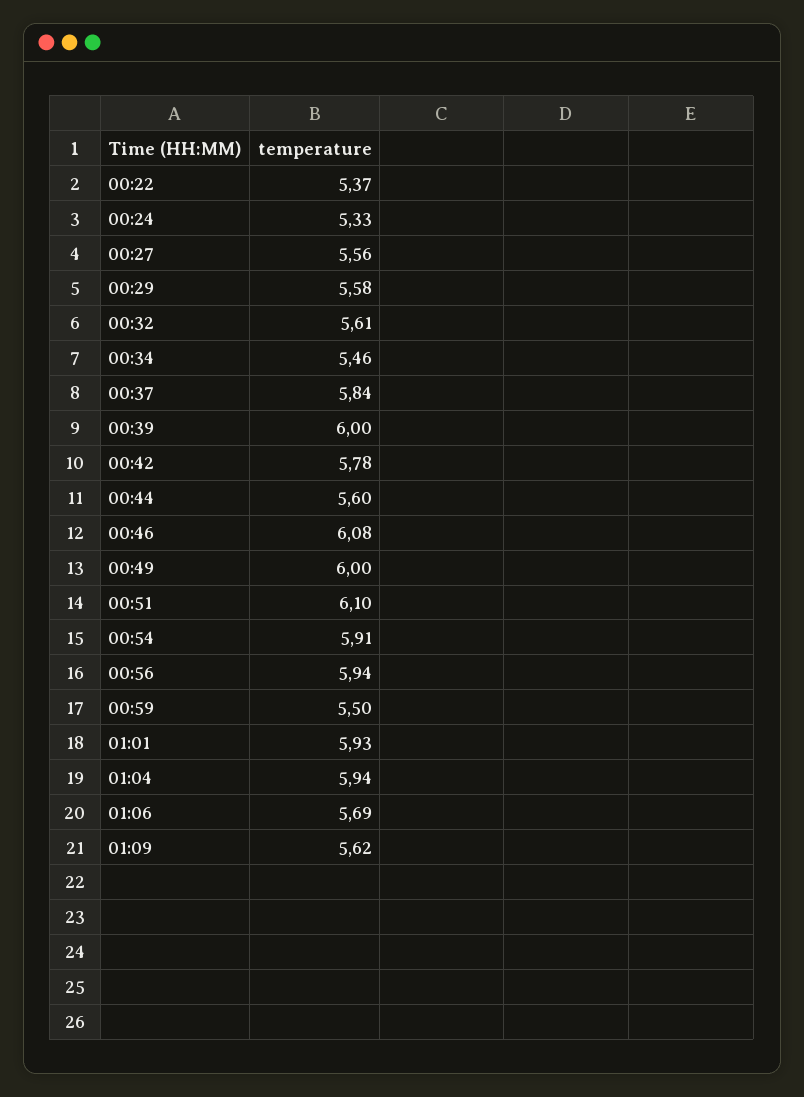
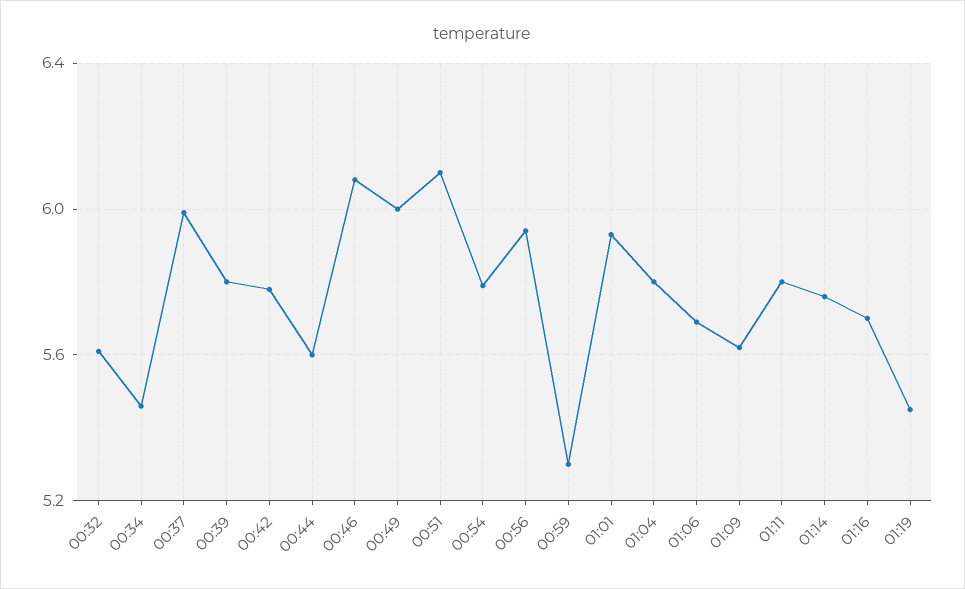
00:22: 5.37 -> none
00:24: 5.33 -> none
00:27: 5.56 -> none
00:29: 5.58 -> none
00:37: 5.84 -> 6
00:39: 6 -> 5.8
00:54: 5.91 -> 5.8
00:59: 5.5 -> 5.3
01:04: 5.94 -> 5.8
01:11: none -> 5.8
01:14: none -> 5.75
01:16: none -> 5.7
01:19: none -> 5.45

